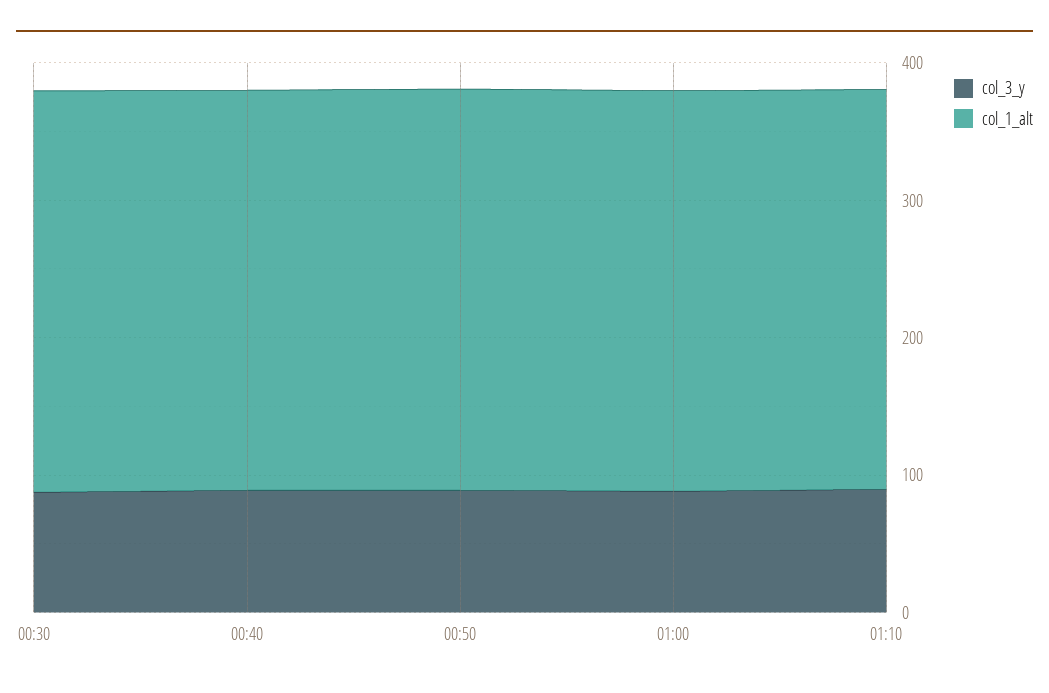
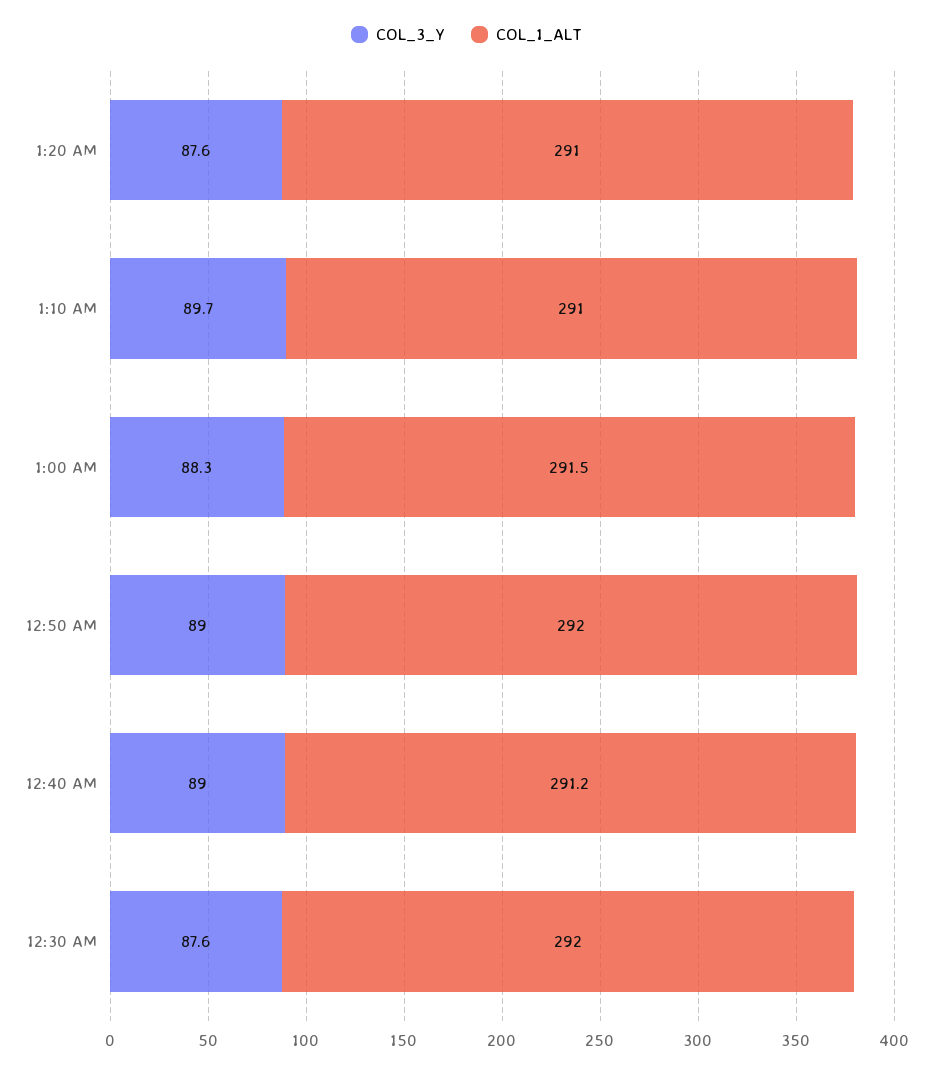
col_3_y, 1:20 AM: none -> 87.6
col_1_alt, 1:20 AM: none -> 291

